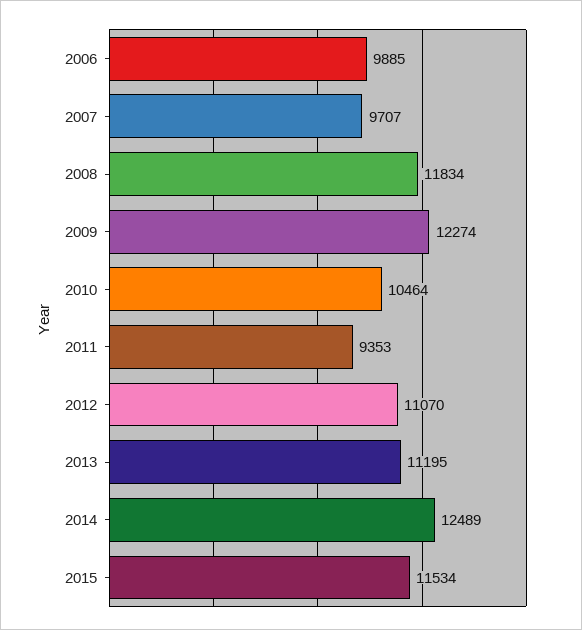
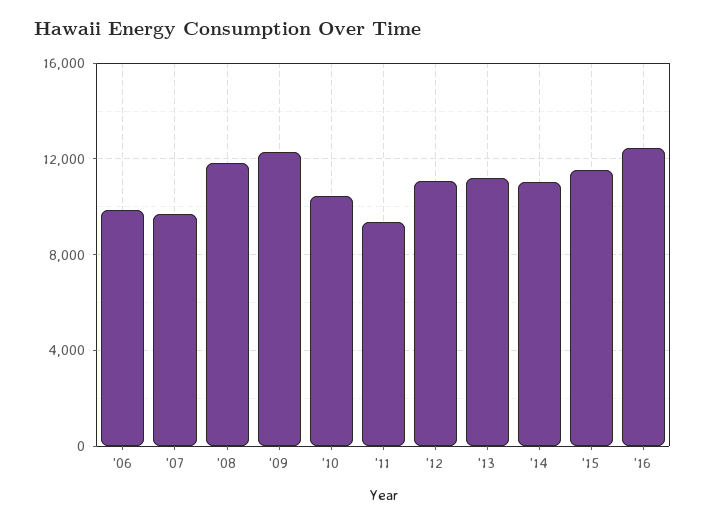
2014: 12489 -> 11000
'16: none -> 12500

